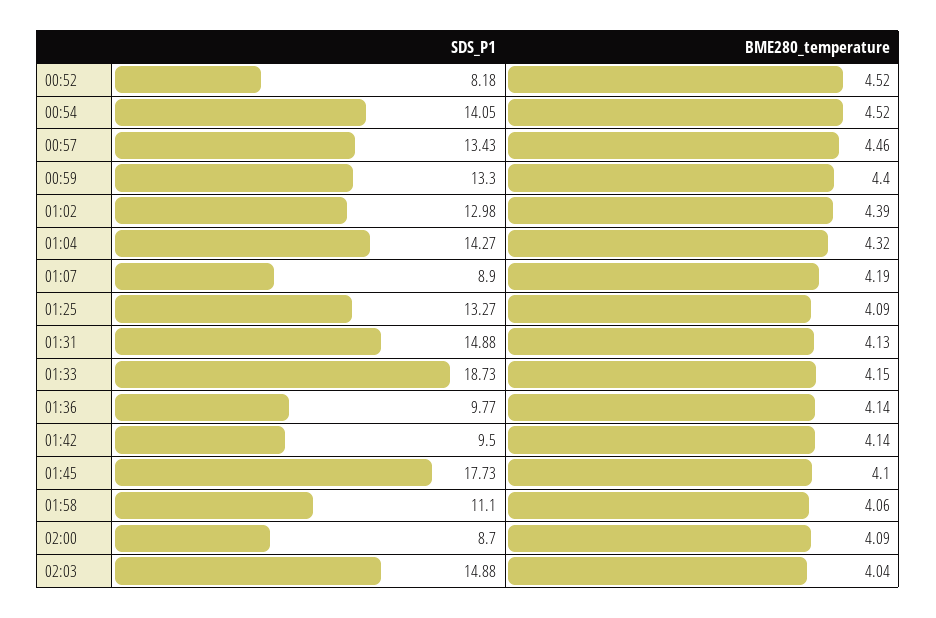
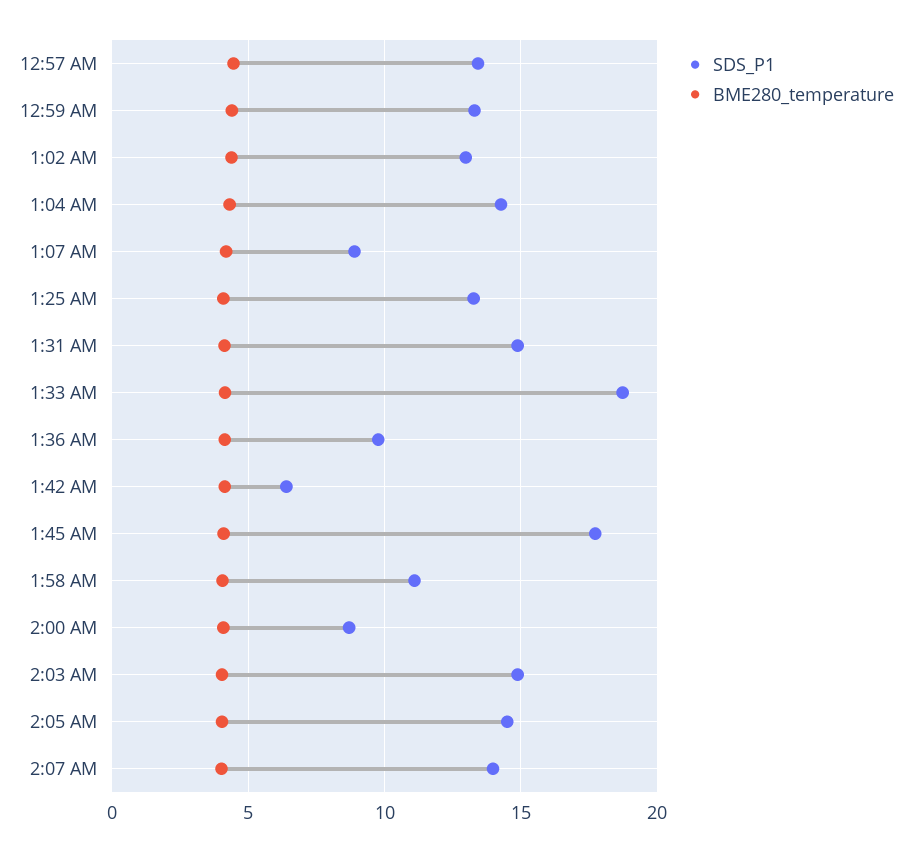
SDS_P1, 00:52: 8.18 -> none
BME280_temperature, 00:52: 4.52 -> none
SDS_P1, 00:54: 14.05 -> none
BME280_temperature, 00:54: 4.52 -> none
SDS_P1, 01:42: 9.5 -> 6.5
SDS_P1, 2:05 AM: none -> 14.5
BME280_temperature, 2:05 AM: none -> 4
SDS_P1, 2:07 AM: none -> 14
BME280_temperature, 2:07 AM: none -> 4

